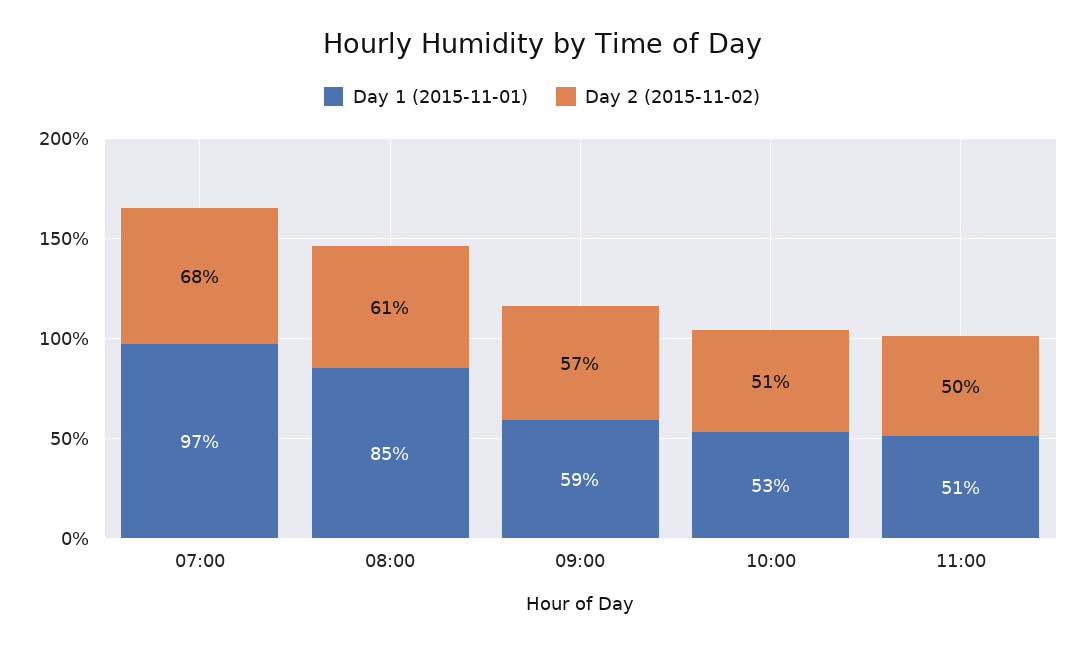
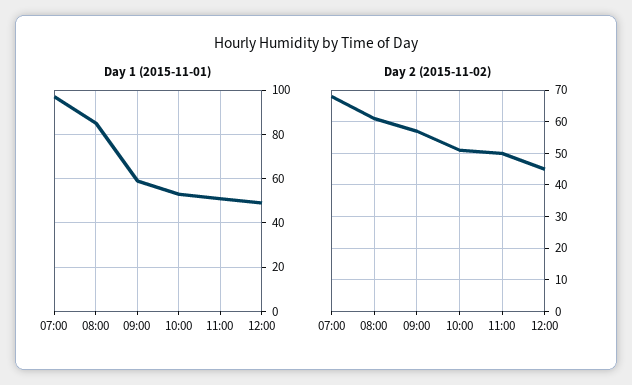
Day 1 (2015-11-01), 12:00: none -> 50
Day 2 (2015-11-02), 12:00: none -> 45

